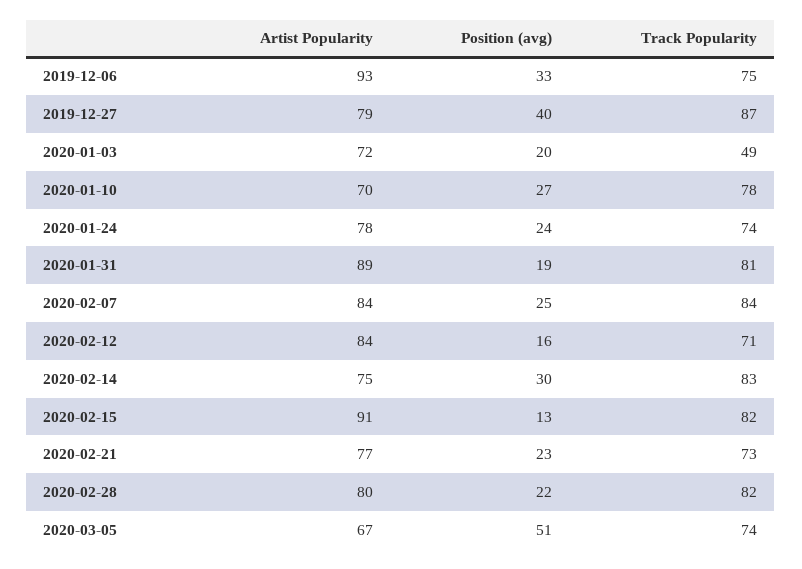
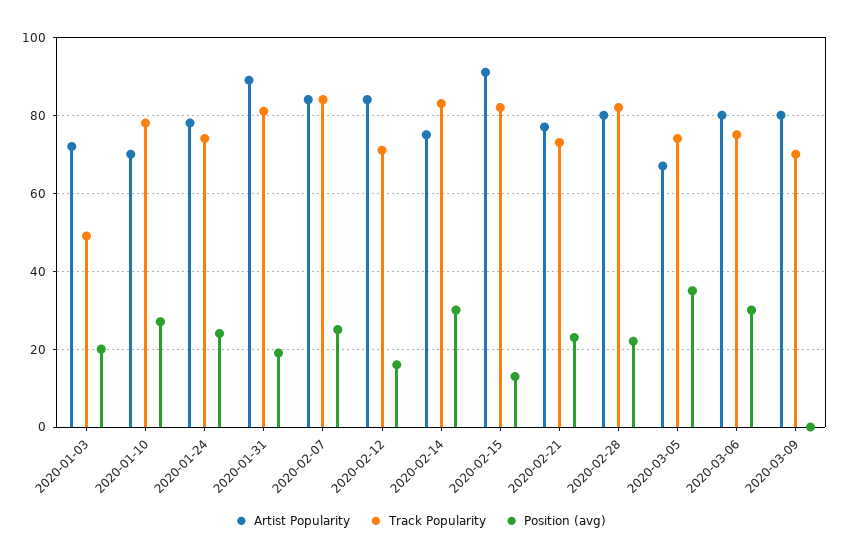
Artist Popularity, 2019-12-06: 93 -> none
Position (avg), 2019-12-06: 33 -> none
Track Popularity, 2019-12-06: 75 -> none
Artist Popularity, 2019-12-27: 79 -> none
Position (avg), 2019-12-27: 40 -> none
Track Popularity, 2019-12-27: 87 -> none
Position (avg), 2020-03-05: 51 -> 35
Artist Popularity, 2020-03-06: none -> 80
Track Popularity, 2020-03-06: none -> 75
Position (avg), 2020-03-06: none -> 30
Artist Popularity, 2020-03-09: none -> 80
Track Popularity, 2020-03-09: none -> 70
Position (avg), 2020-03-09: none -> 0

